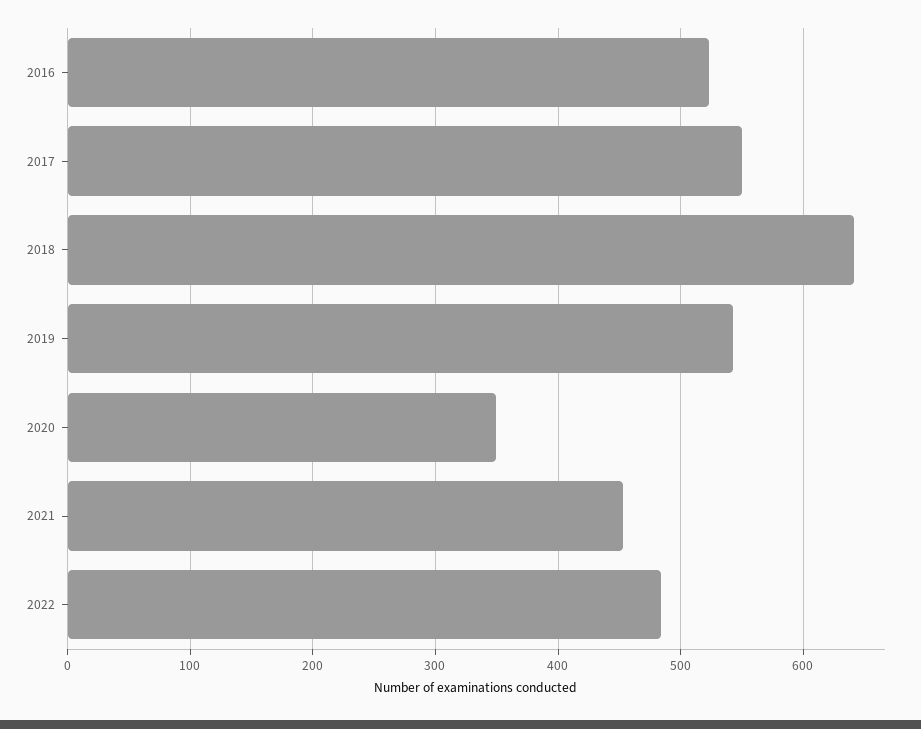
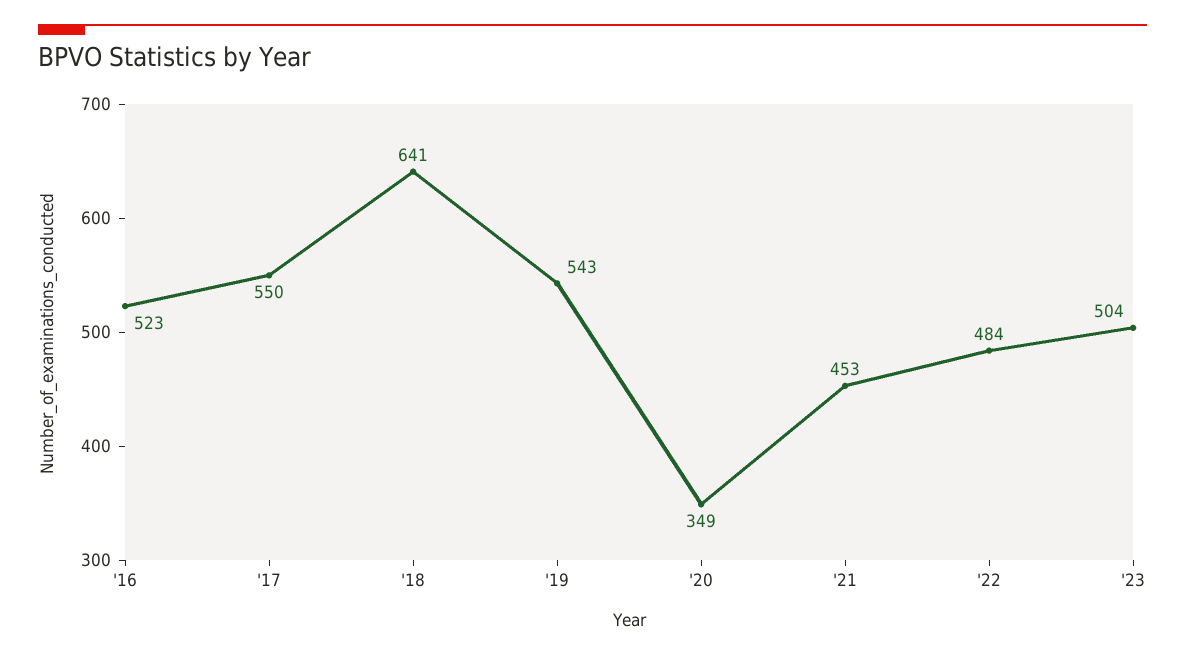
'23: none -> 504

